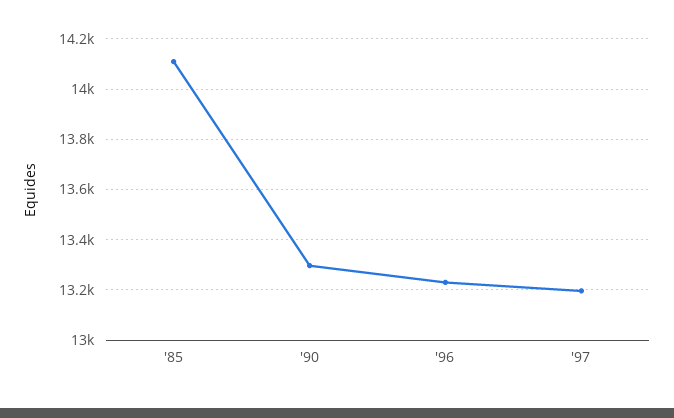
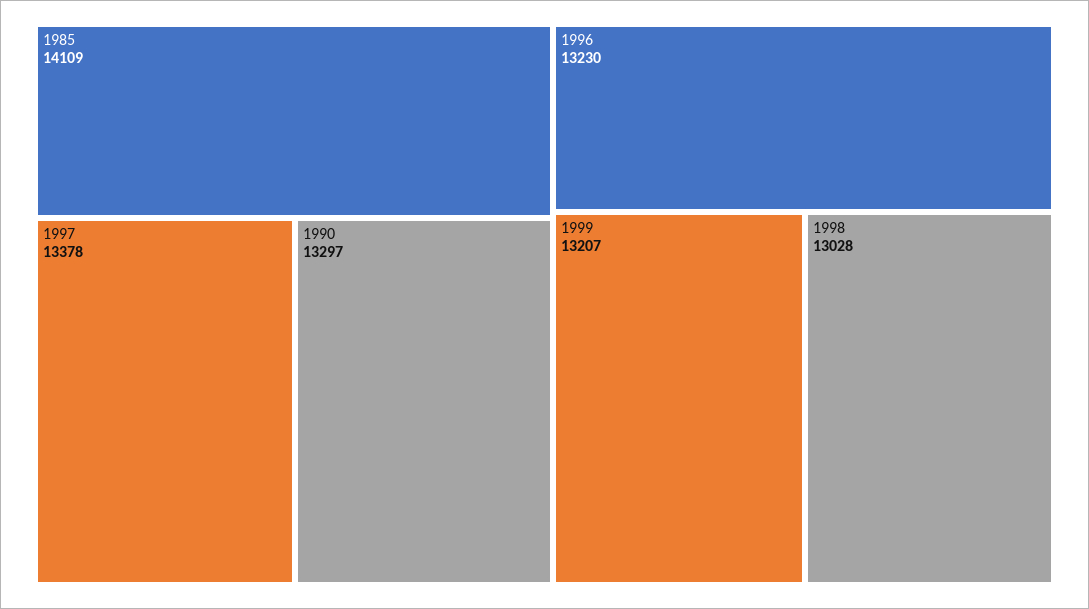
'97: 13200 -> 13378
1999: none -> 13207
1998: none -> 13028

